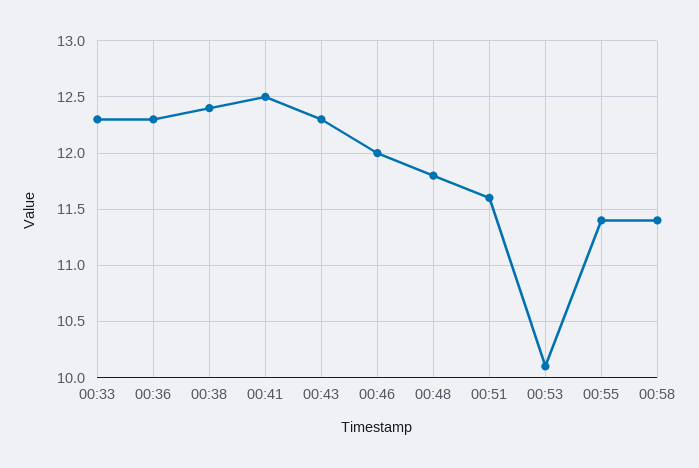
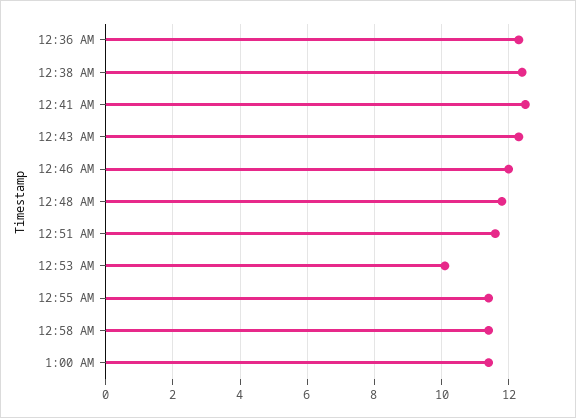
00:33: 12.3 -> none
1:00 AM: none -> 11.5

